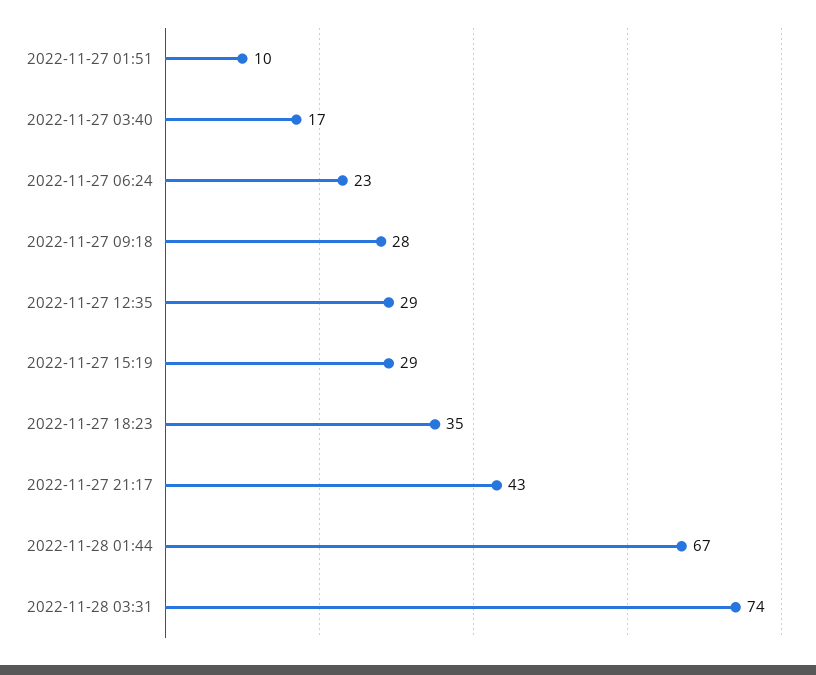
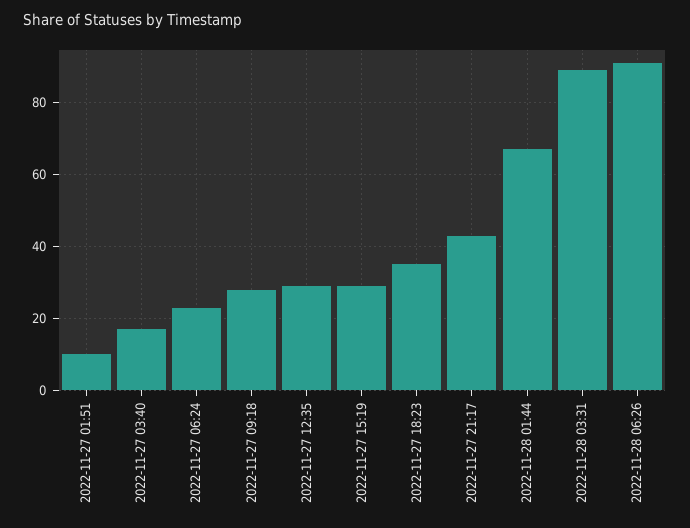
2022-11-28 03:31: 74 -> 90
2022-11-28 06:26: none -> 90

